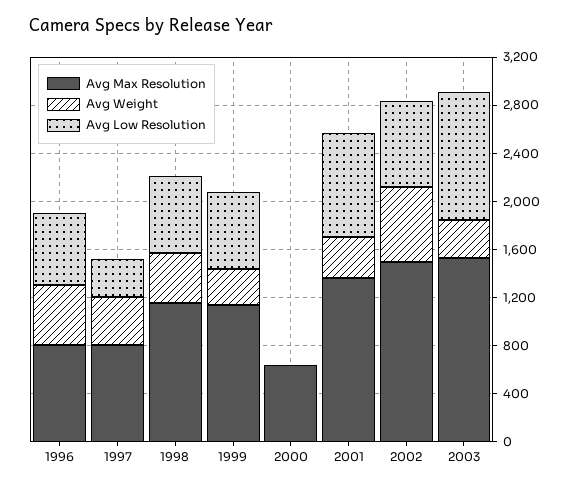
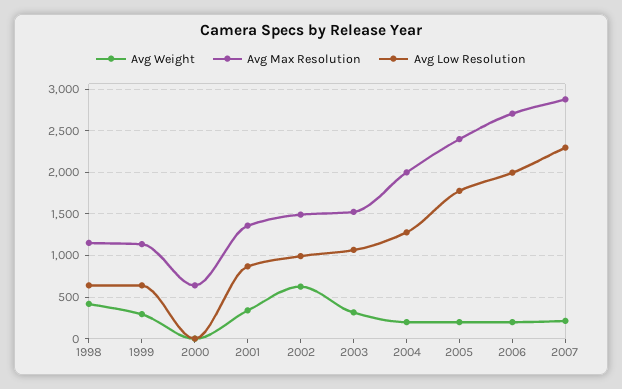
Avg Max Resolution, 1996: 800 -> none
Avg Weight, 1996: 500 -> none
Avg Low Resolution, 1996: 600 -> none
Avg Max Resolution, 1997: 800 -> none
Avg Weight, 1997: 400 -> none
Avg Low Resolution, 1997: 300 -> none
Avg Low Resolution, 2002: 700 -> 1000
Avg Weight, 2004: none -> 200
Avg Max Resolution, 2004: none -> 2000
Avg Low Resolution, 2004: none -> 1300
Avg Weight, 2005: none -> 200
Avg Max Resolution, 2005: none -> 2400
Avg Low Resolution, 2005: none -> 1800
Avg Weight, 2006: none -> 200
Avg Max Resolution, 2006: none -> 2700
Avg Low Resolution, 2006: none -> 2000
Avg Weight, 2007: none -> 200
Avg Max Resolution, 2007: none -> 2900
Avg Low Resolution, 2007: none -> 2300

